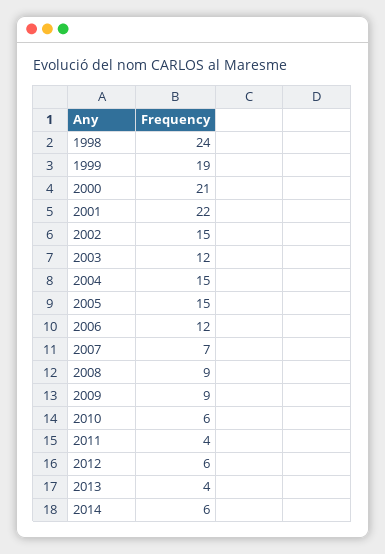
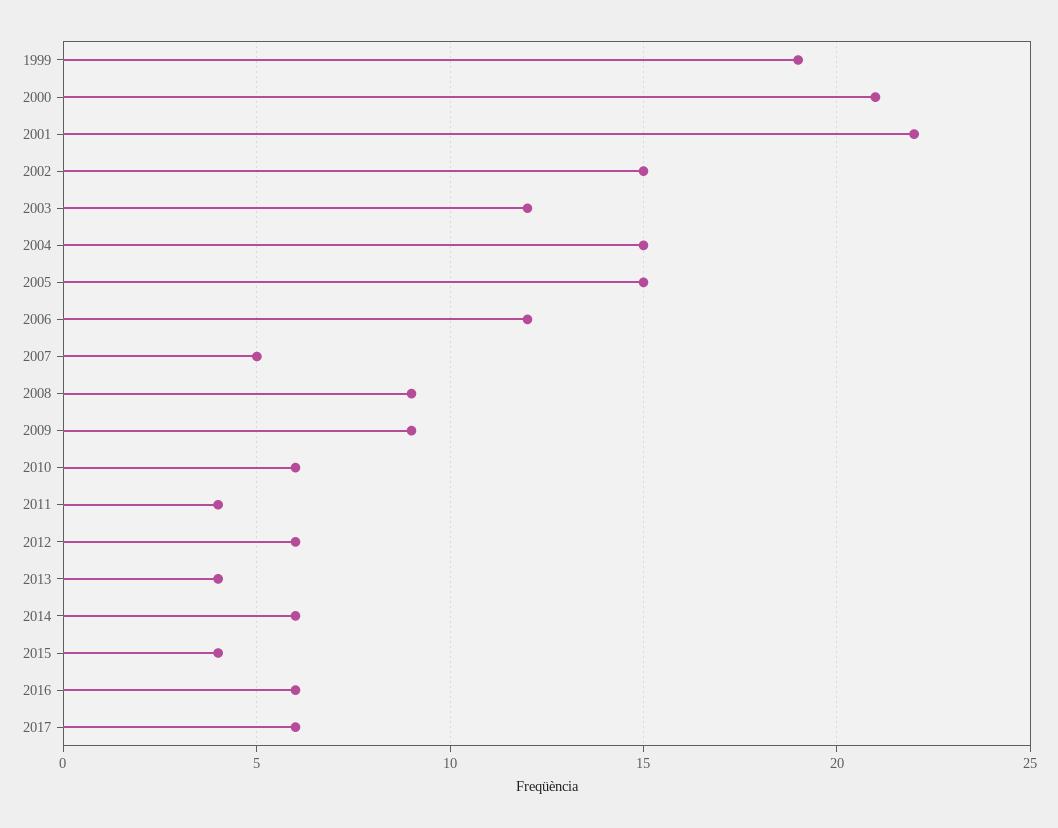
1998: 24 -> none
2007: 7 -> 5
2015: none -> 4
2016: none -> 6
2017: none -> 6

